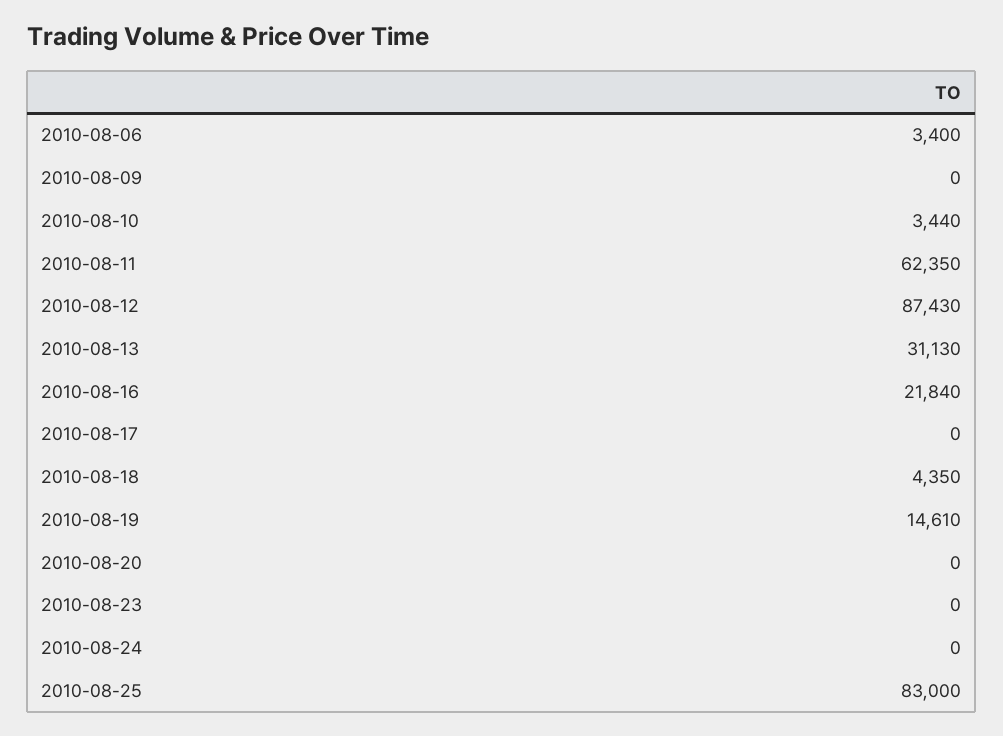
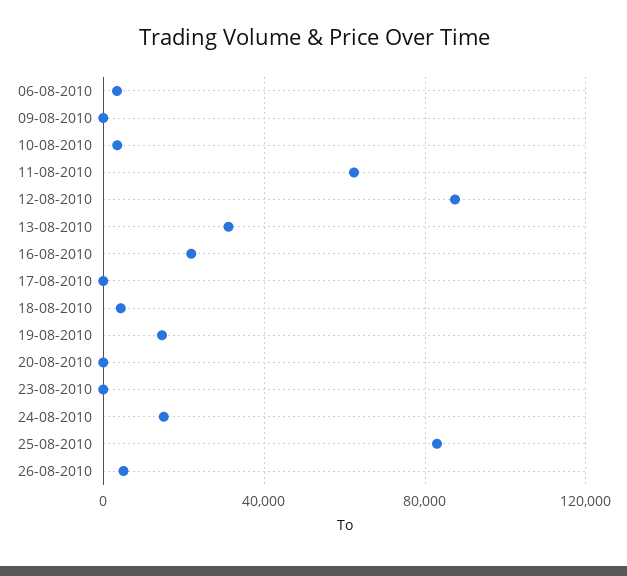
2010-08-24: 0 -> 15000
26-08-2010: none -> 5000

